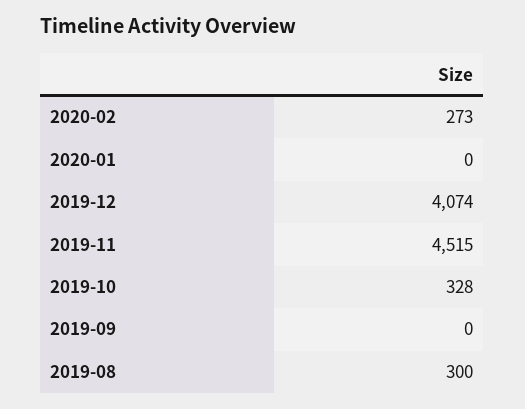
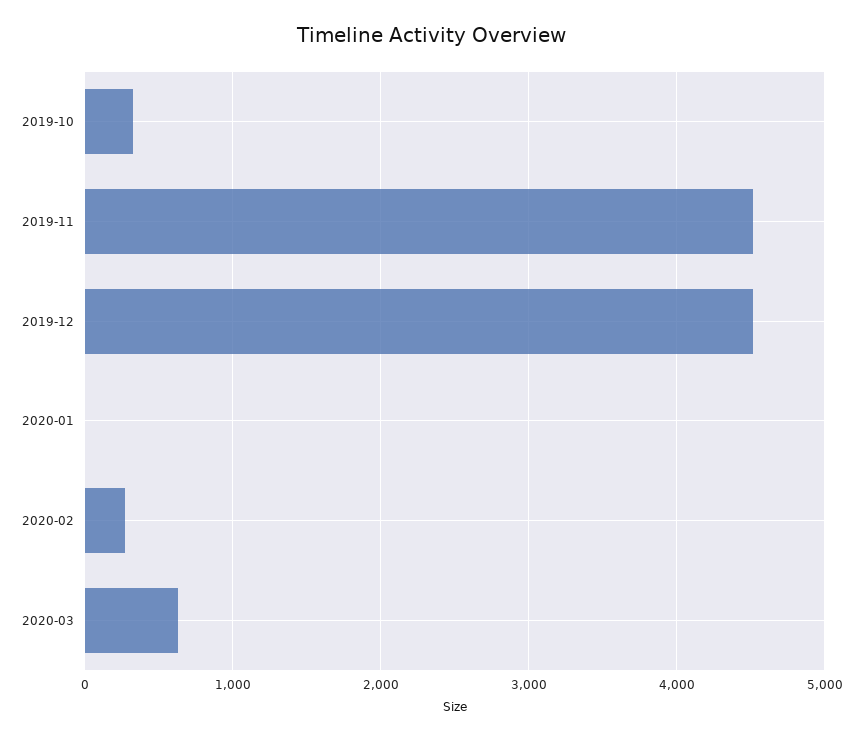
2019-12: 4074 -> 4500
2019-09: 0 -> none
2019-08: 300 -> none
2020-03: none -> 600

